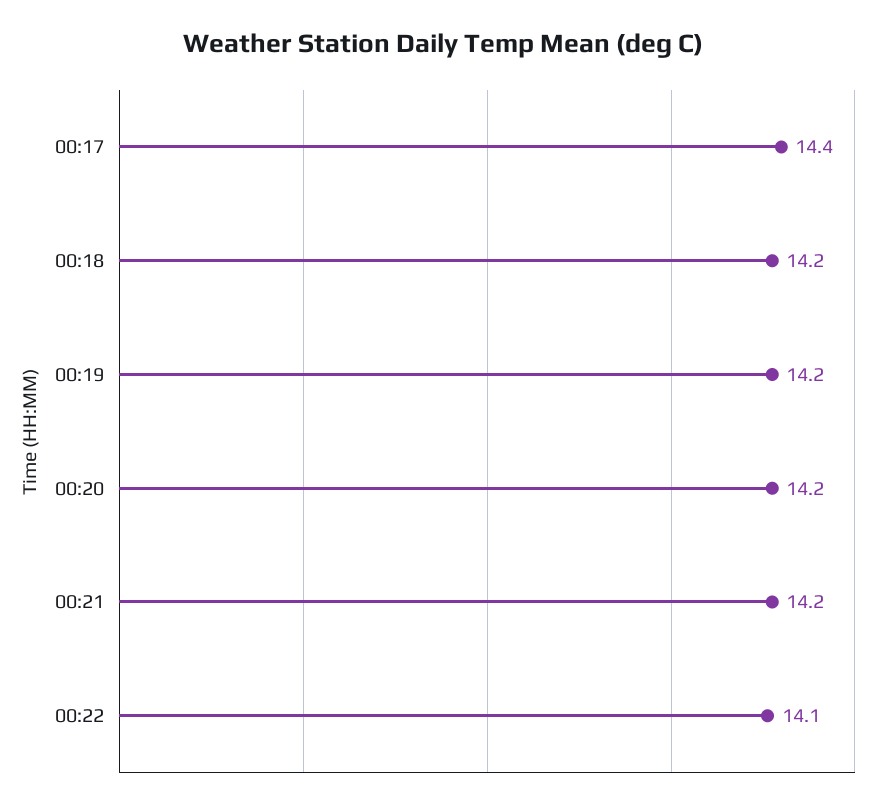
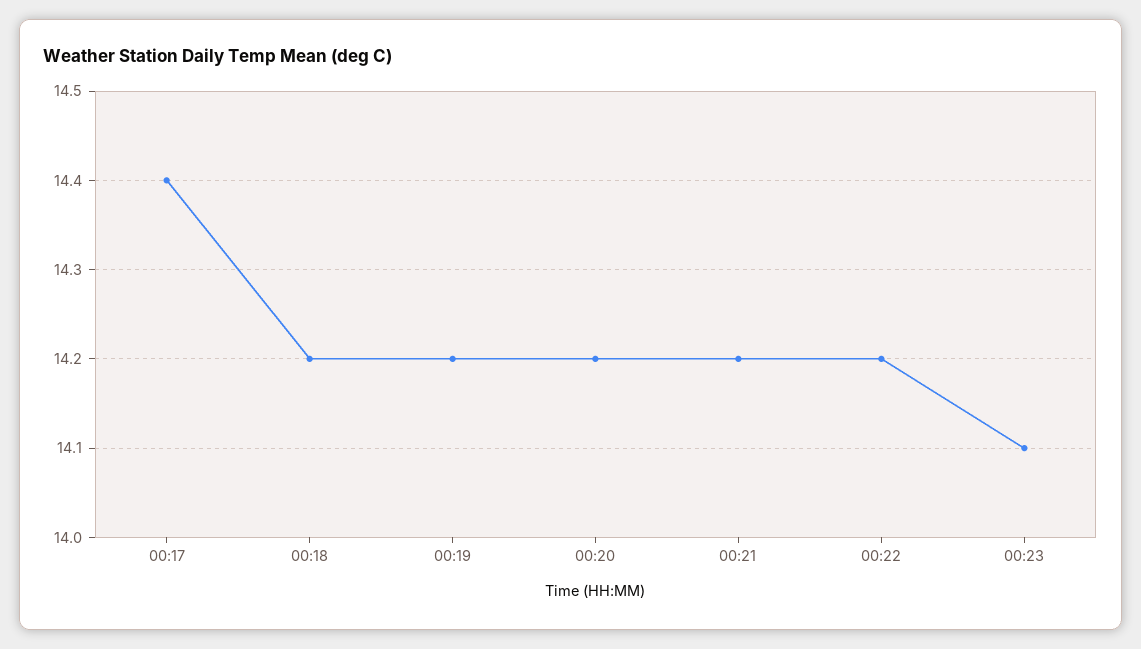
00:22: 14.1 -> 14.2
00:23: none -> 14.1

